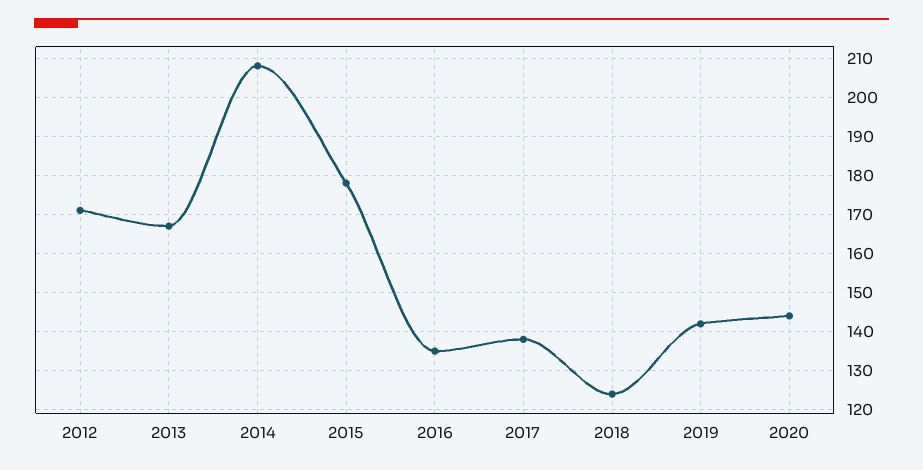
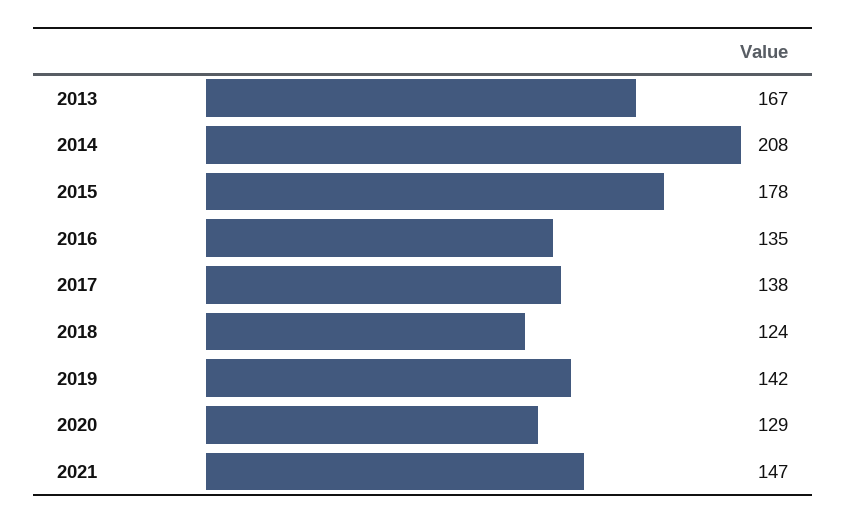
2012: 170 -> none
2020: 145 -> 129
2021: none -> 147

